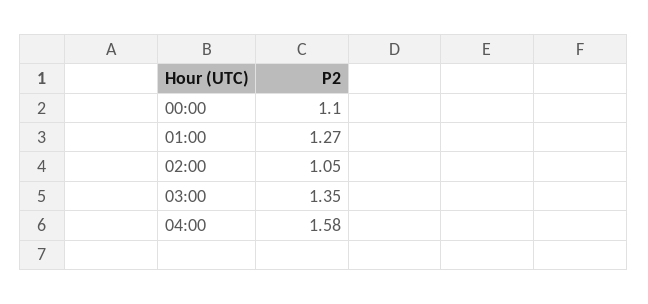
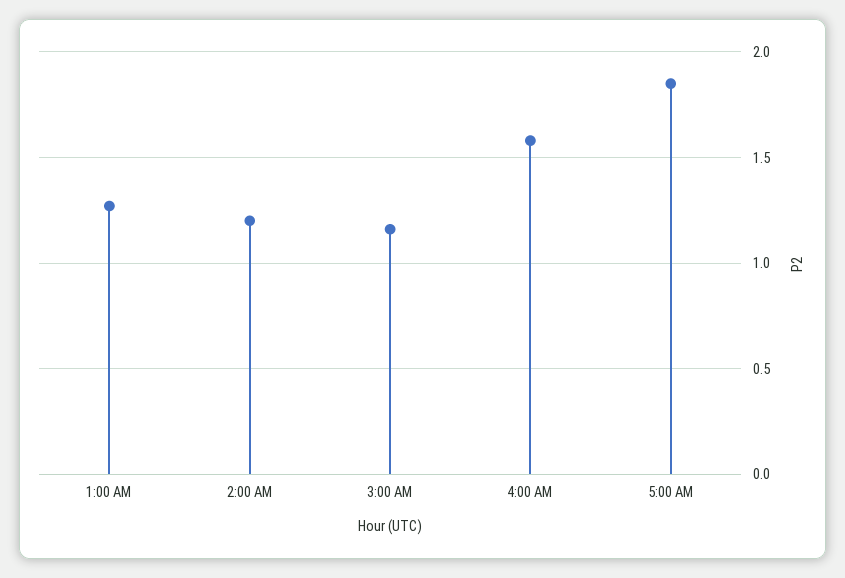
00:00: 1.1 -> none
02:00: 1.05 -> 1.2
03:00: 1.35 -> 1.15
5:00 AM: none -> 1.85

